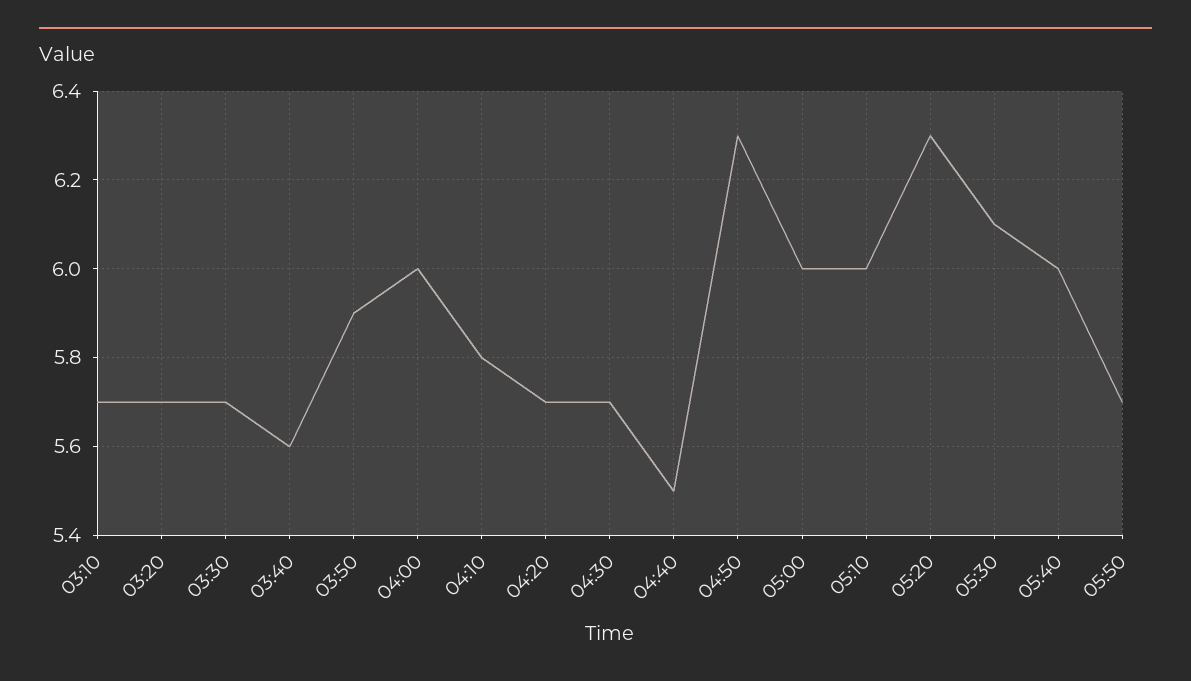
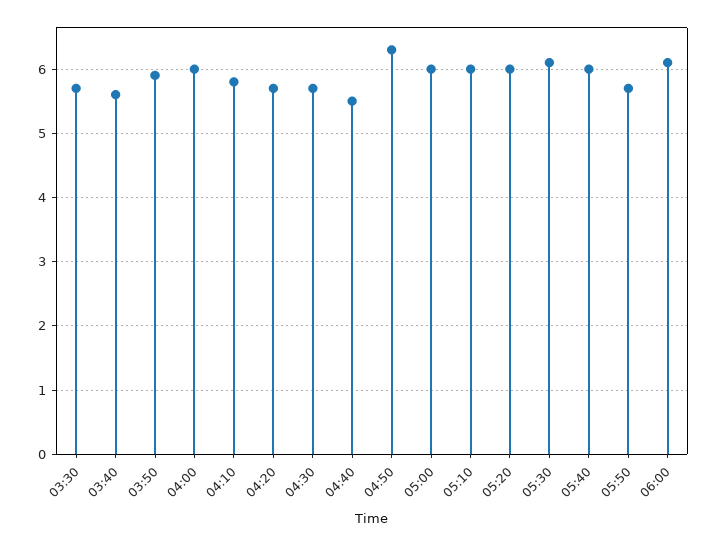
03:10: 5.7 -> none
03:20: 5.7 -> none
05:20: 6.3 -> 6
06:00: none -> 6.1

